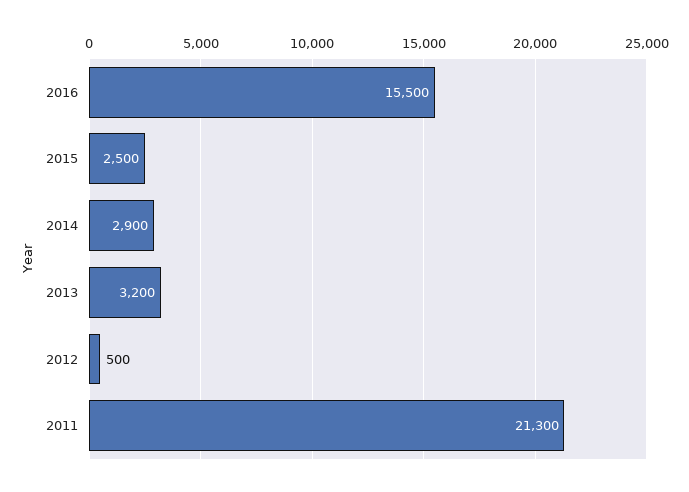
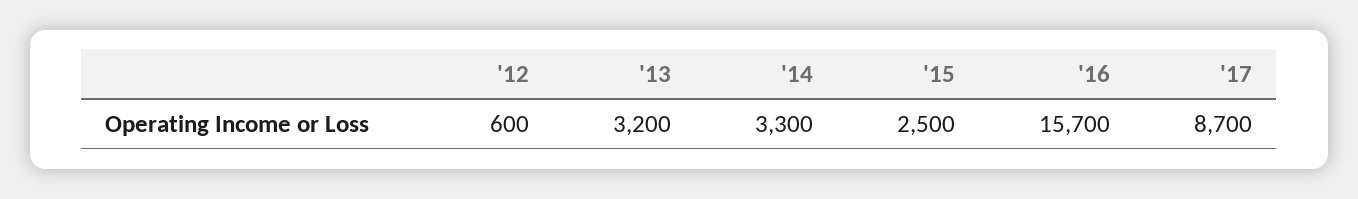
2016: 15500 -> 15700
2014: 2900 -> 3300
2012: 500 -> 600
2011: 21300 -> none
'17: none -> 8700

